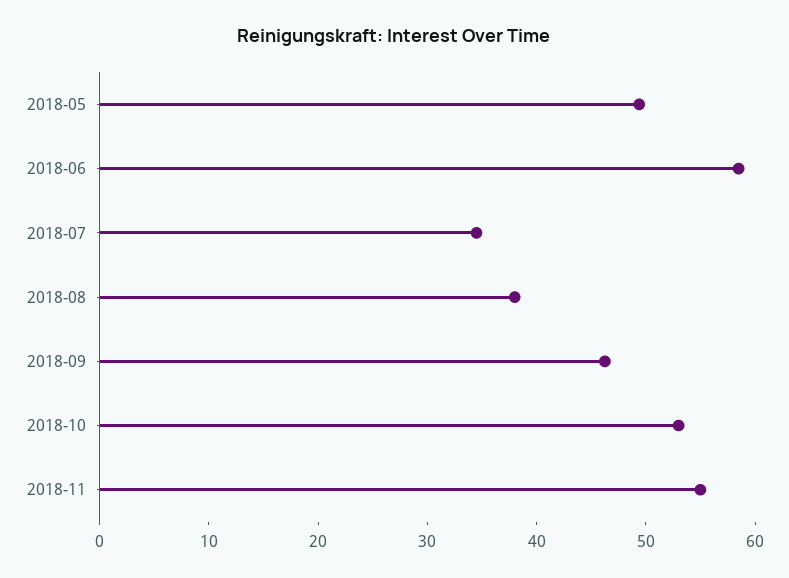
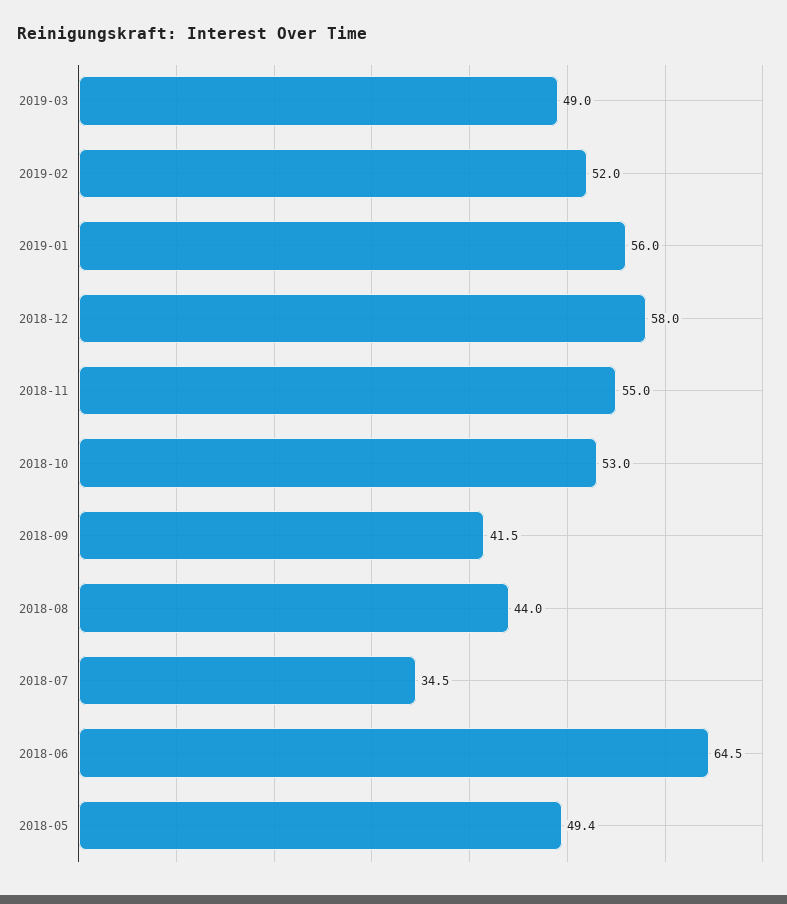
2018-06: 58 -> 64.5
2018-08: 38 -> 44
2018-09: 46 -> 41.5
2019-03: none -> 49
2019-02: none -> 52
2019-01: none -> 56
2018-12: none -> 58

